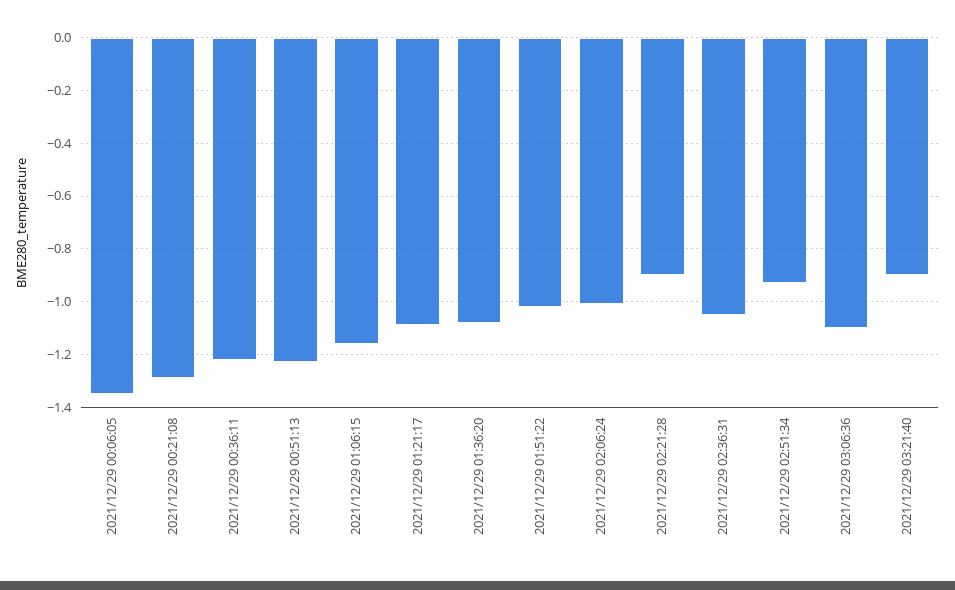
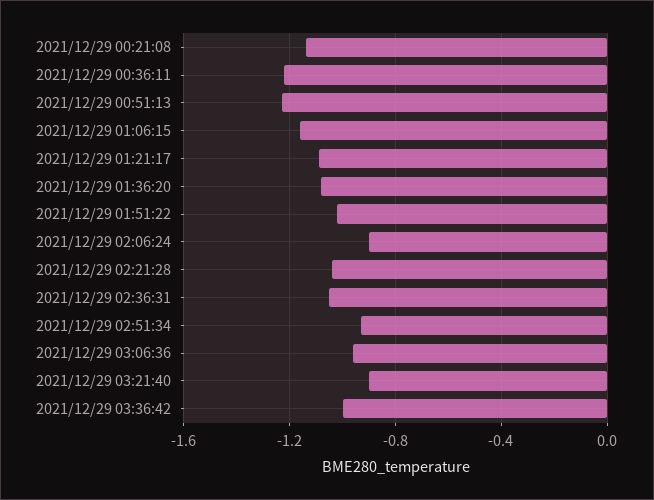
2021/12/29 00:06:05: -1.35 -> none
2021/12/29 00:21:08: -1.3 -> -1.15
2021/12/29 02:06:24: -1 -> -0.9
2021/12/29 02:21:28: -0.9 -> -1.05
2021/12/29 03:06:36: -1.1 -> -0.95
2021/12/29 03:36:42: none -> -1

